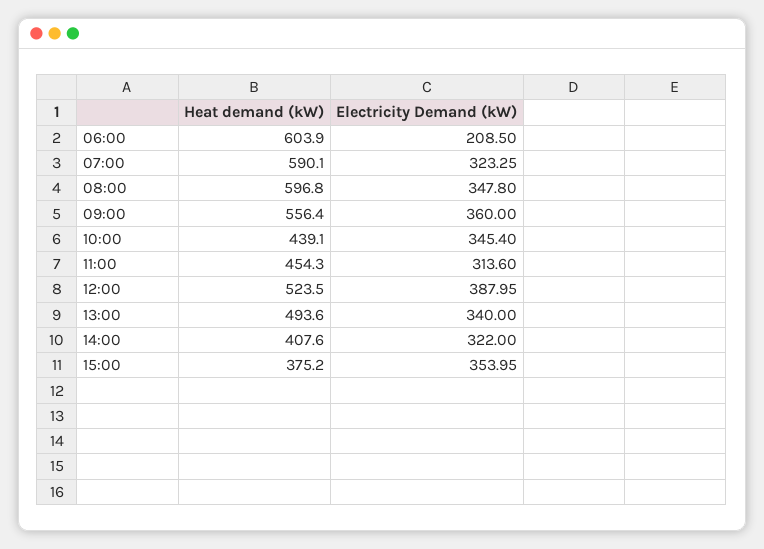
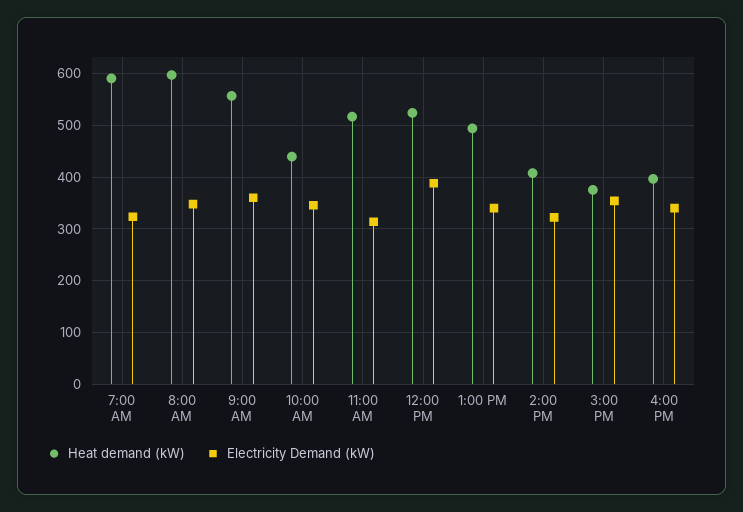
Heat demand (kW), 06:00: 603.9 -> none
Electricity Demand (kW), 06:00: 208.5 -> none
Heat demand (kW), 11:00: 454.3 -> 520
Heat demand (kW), 4:00 PM: none -> 400
Electricity Demand (kW), 4:00 PM: none -> 340

